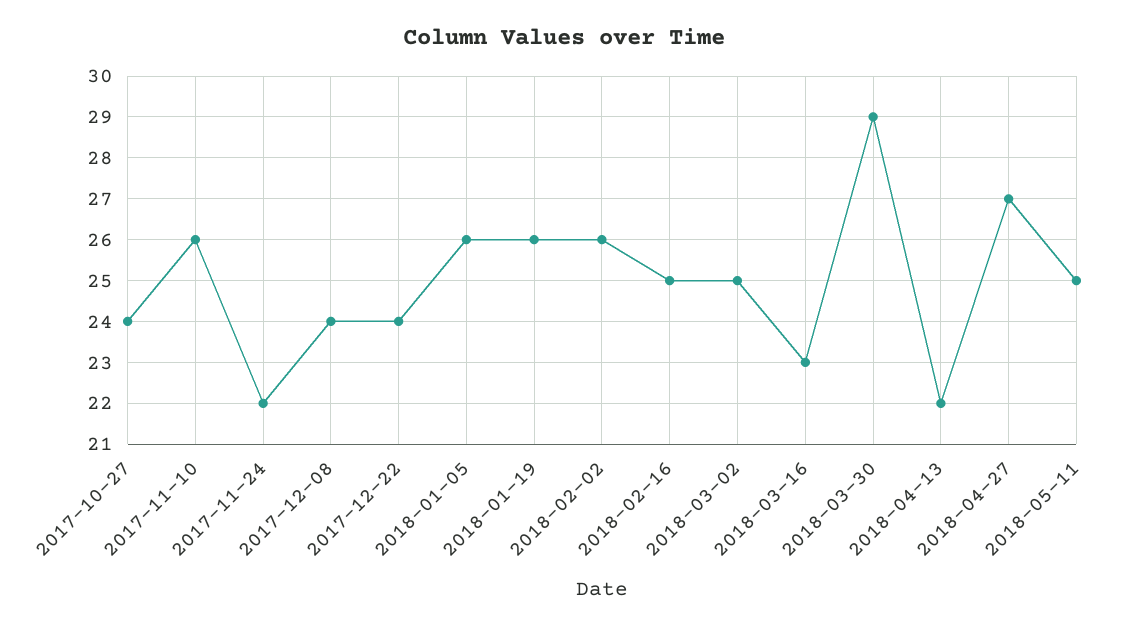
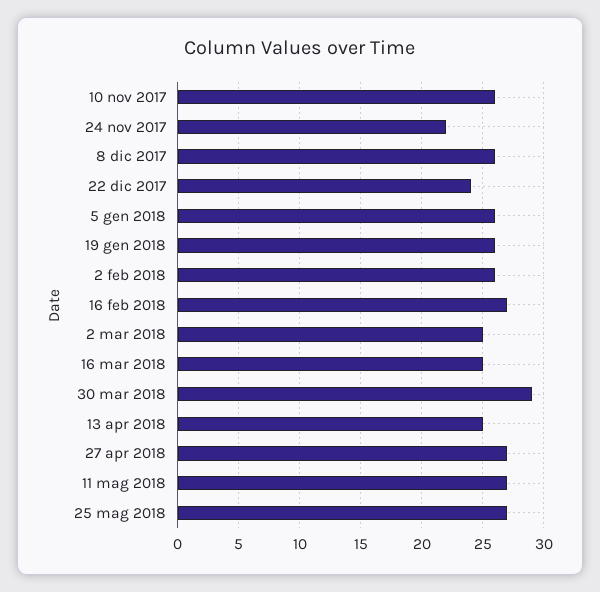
2017-10-27: 24 -> none
2017-12-08: 24 -> 26
2018-02-16: 25 -> 27
2018-03-16: 23 -> 25
2018-04-13: 22 -> 25
2018-05-11: 25 -> 27
25 mag 2018: none -> 27

